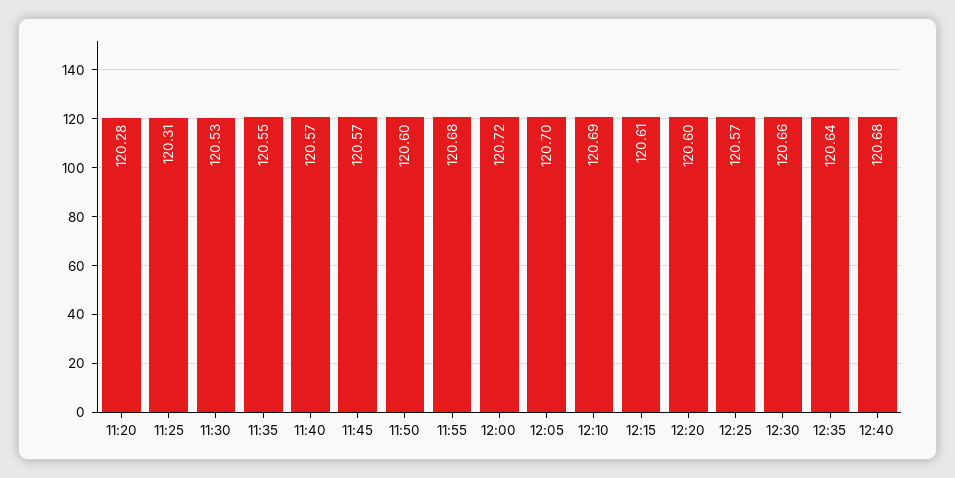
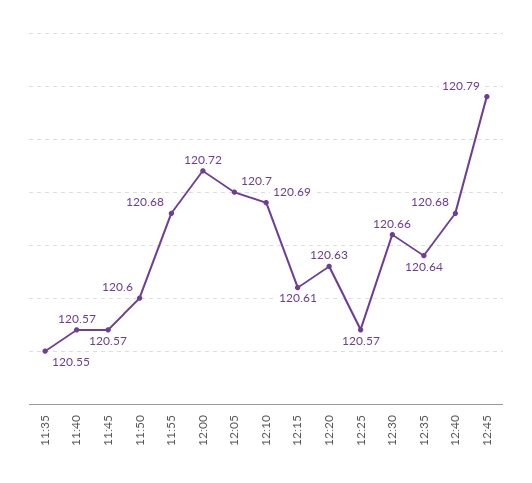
11:20: 120.28 -> none
11:25: 120.31 -> none
11:30: 120.53 -> none
12:20: 120.6 -> 120.63
12:45: none -> 120.79

